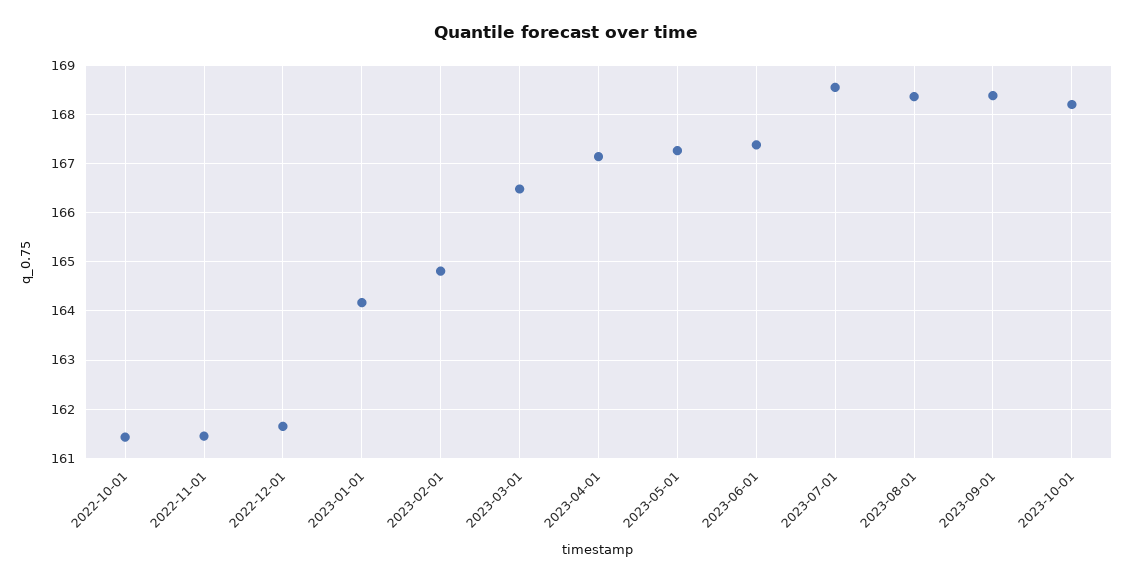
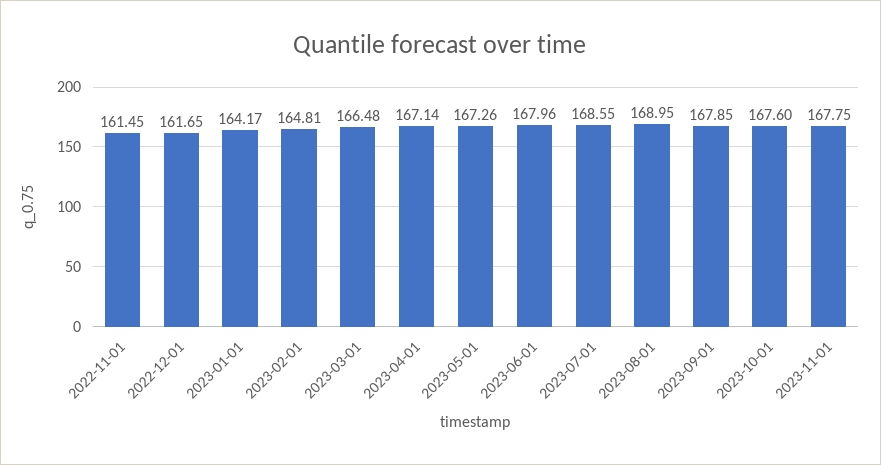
2022-10-01: 161.4 -> none
2023-06-01: 167.4 -> 167.96
2023-08-01: 168.4 -> 168.95
2023-09-01: 168.4 -> 167.85
2023-10-01: 168.2 -> 167.6
2023-11-01: none -> 167.75

